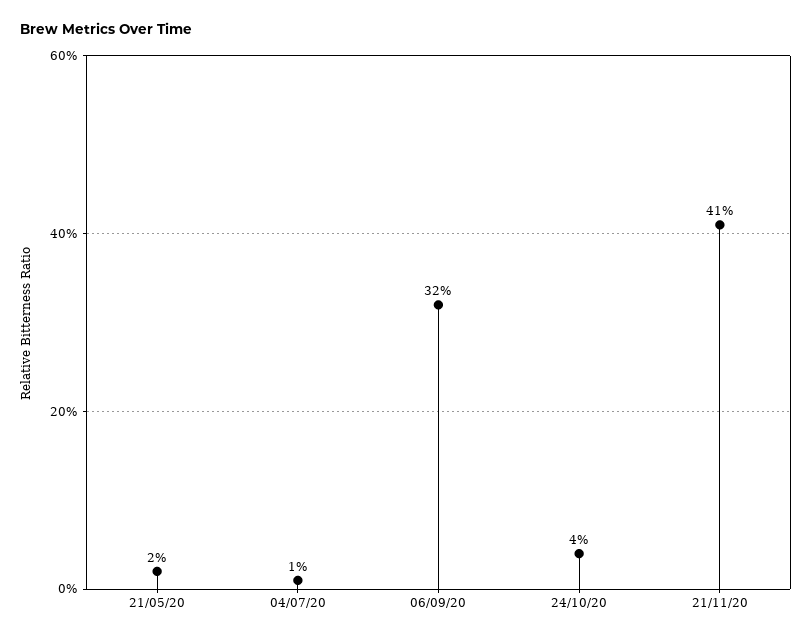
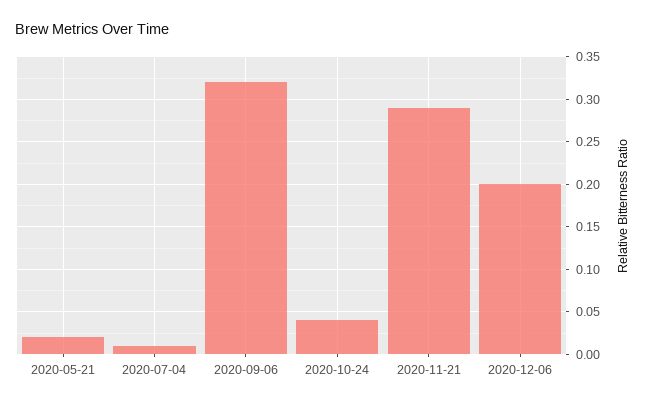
21/11/20: 0.41 -> 0.29
2020-12-06: none -> 0.2

